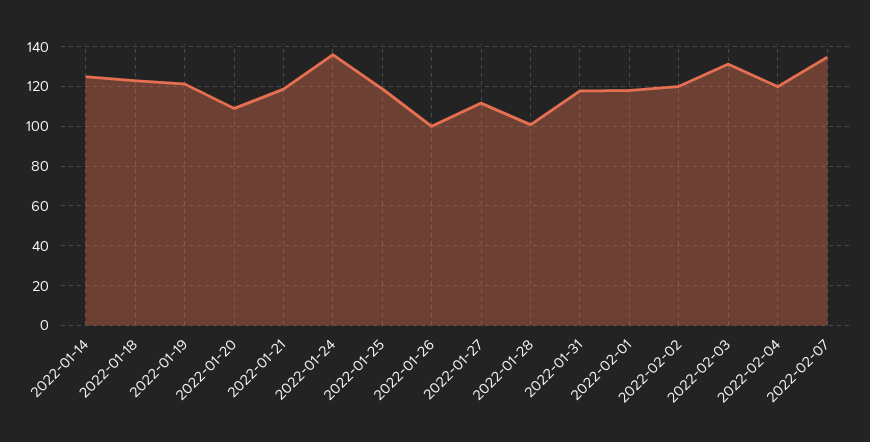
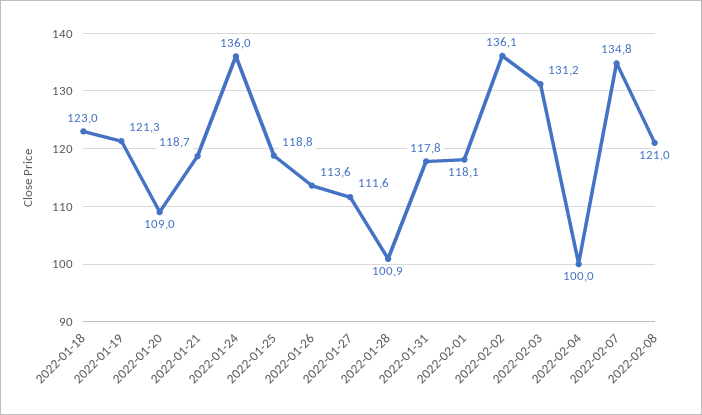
2022-01-14: 125 -> none
2022-01-26: 100 -> 113.6
2022-02-02: 120 -> 136.1
2022-02-04: 120 -> 100
2022-02-08: none -> 121

